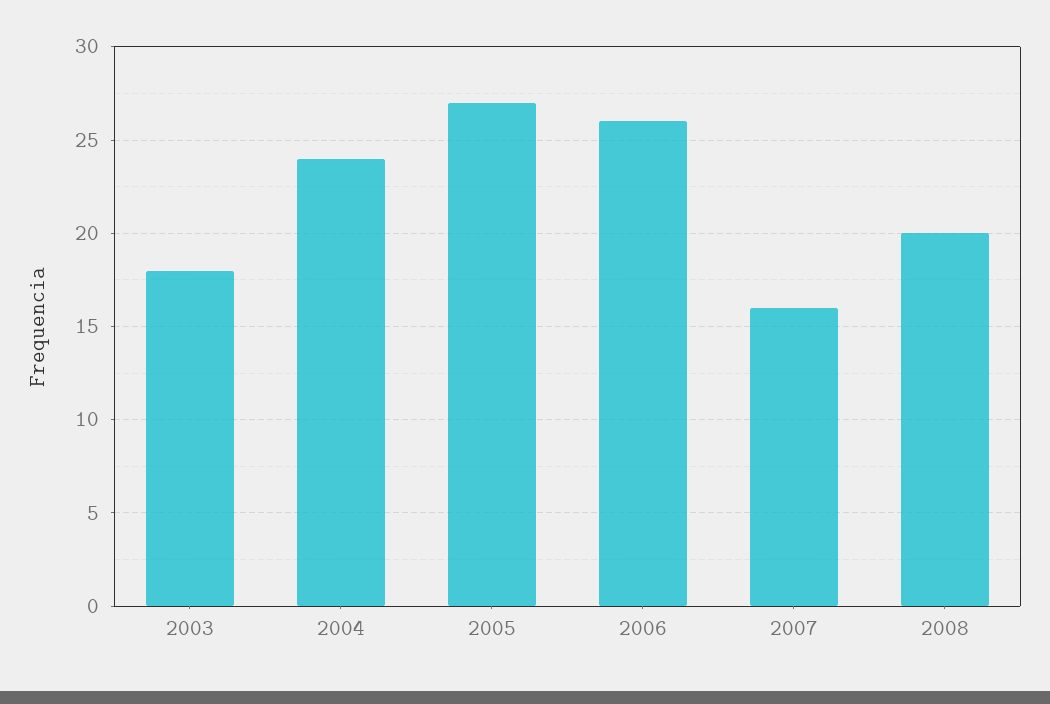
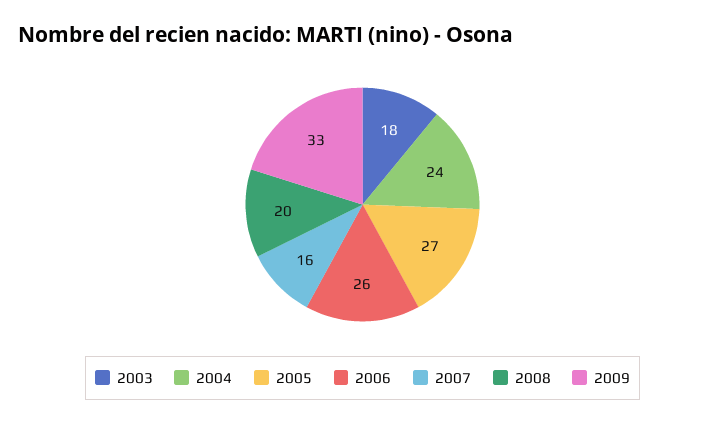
2009: none -> 33

